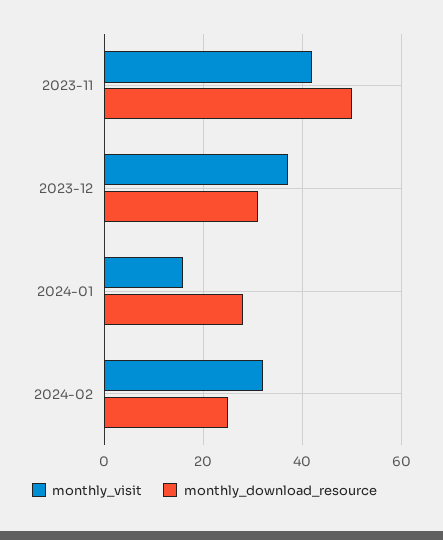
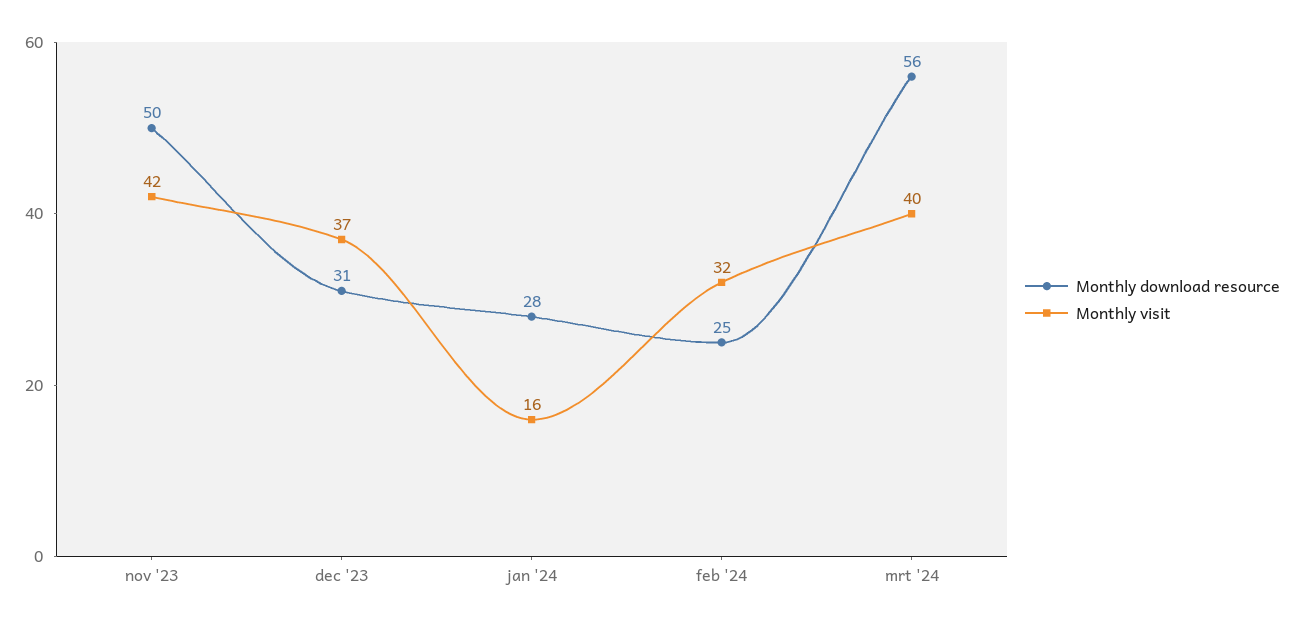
monthly_download_resource, mrt '24: none -> 56
monthly_visit, mrt '24: none -> 40

